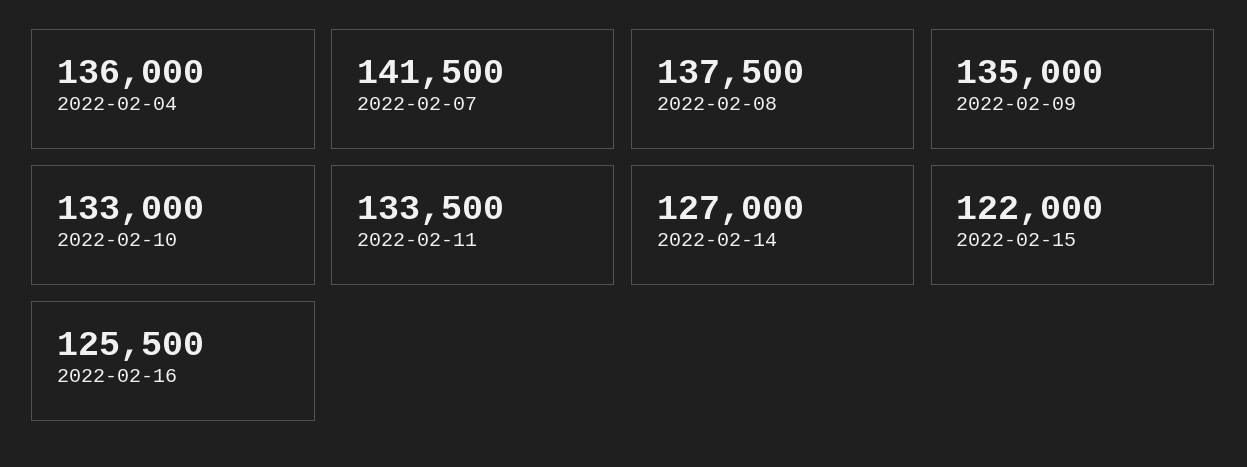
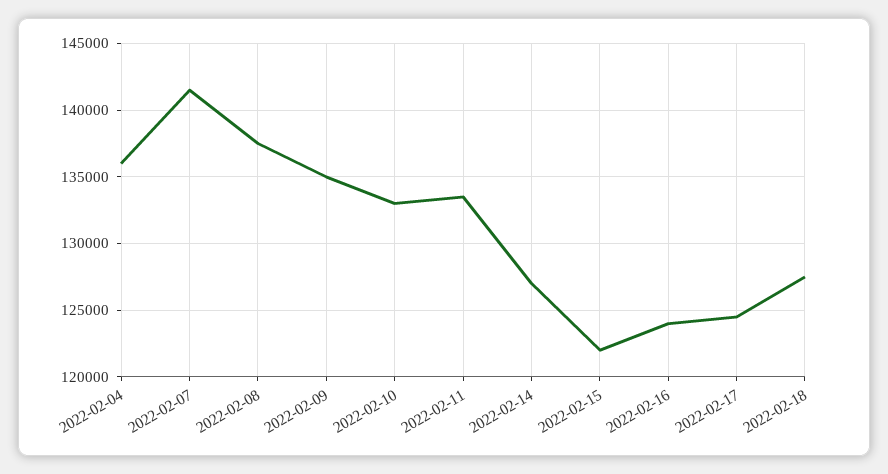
2022-02-16: 125500 -> 124000
2022-02-17: none -> 124500
2022-02-18: none -> 127500

